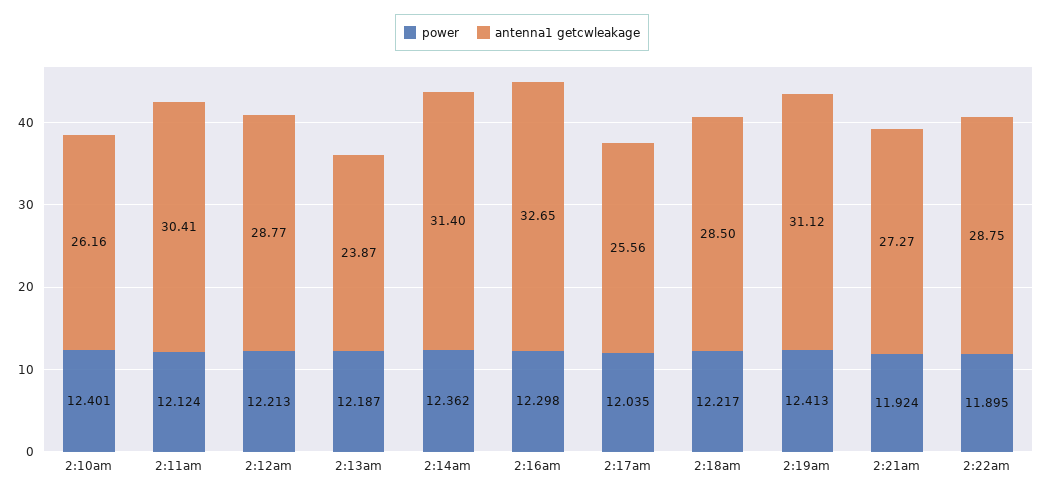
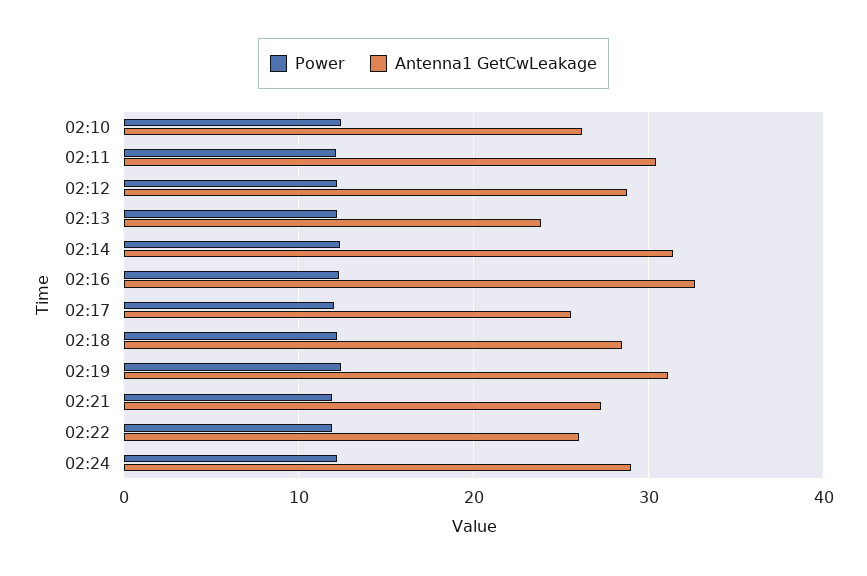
antenna1 getcwleakage, 2:22am: 28.75 -> 26
power, 02:24: none -> 12
antenna1 getcwleakage, 02:24: none -> 29

